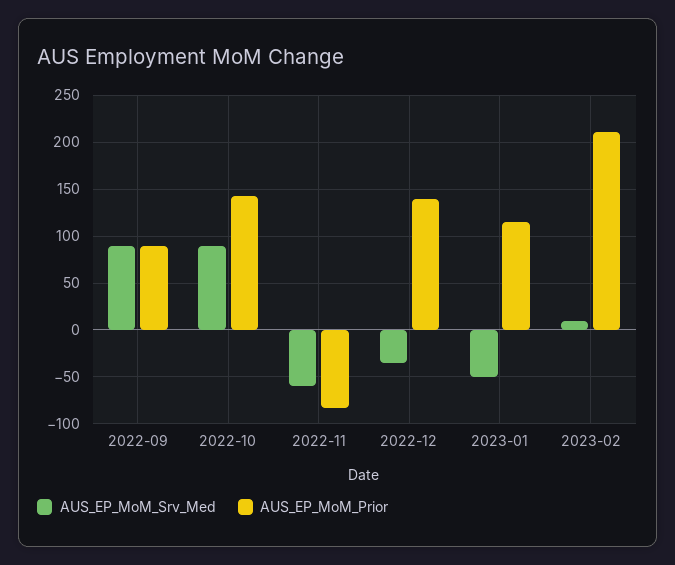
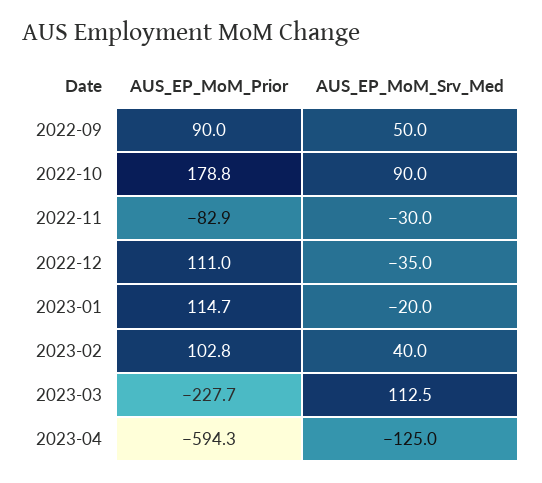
AUS_EP_MoM_Srv_Med, 2022-09: 90 -> 50
AUS_EP_MoM_Prior, 2022-10: 140 -> 178.8
AUS_EP_MoM_Srv_Med, 2022-11: -60 -> -30
AUS_EP_MoM_Prior, 2022-12: 140 -> 111
AUS_EP_MoM_Srv_Med, 2023-01: -50 -> -20
AUS_EP_MoM_Srv_Med, 2023-02: 10 -> 40
AUS_EP_MoM_Prior, 2023-02: 210 -> 102.8
AUS_EP_MoM_Prior, 2023-03: none -> -227.7
AUS_EP_MoM_Srv_Med, 2023-03: none -> 112.5
AUS_EP_MoM_Prior, 2023-04: none -> -594.3
AUS_EP_MoM_Srv_Med, 2023-04: none -> -125

